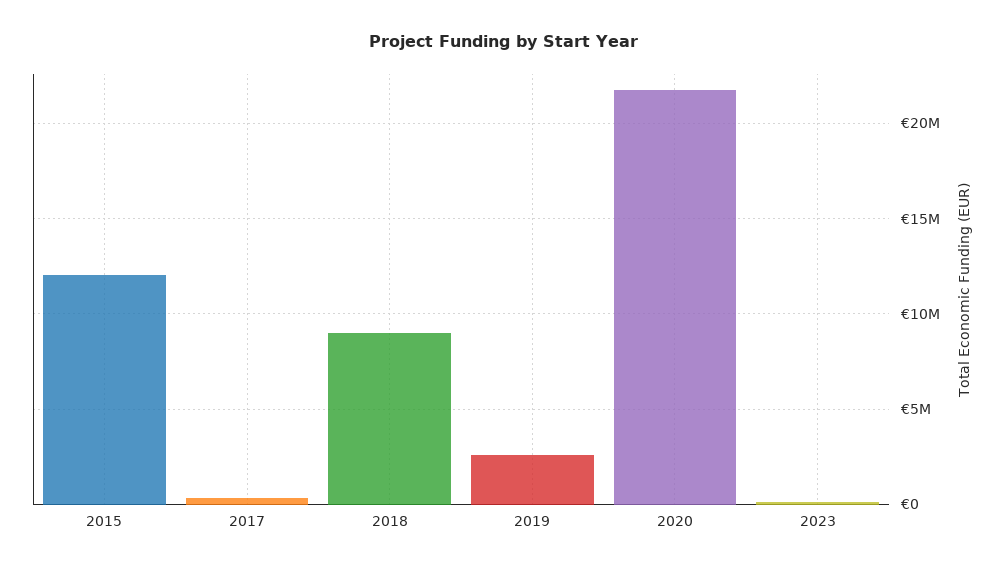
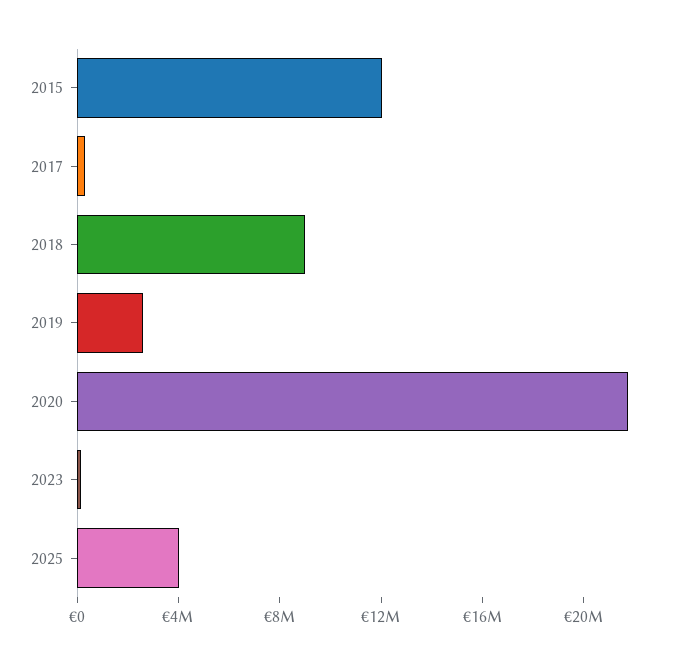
2025: none -> 4000000

